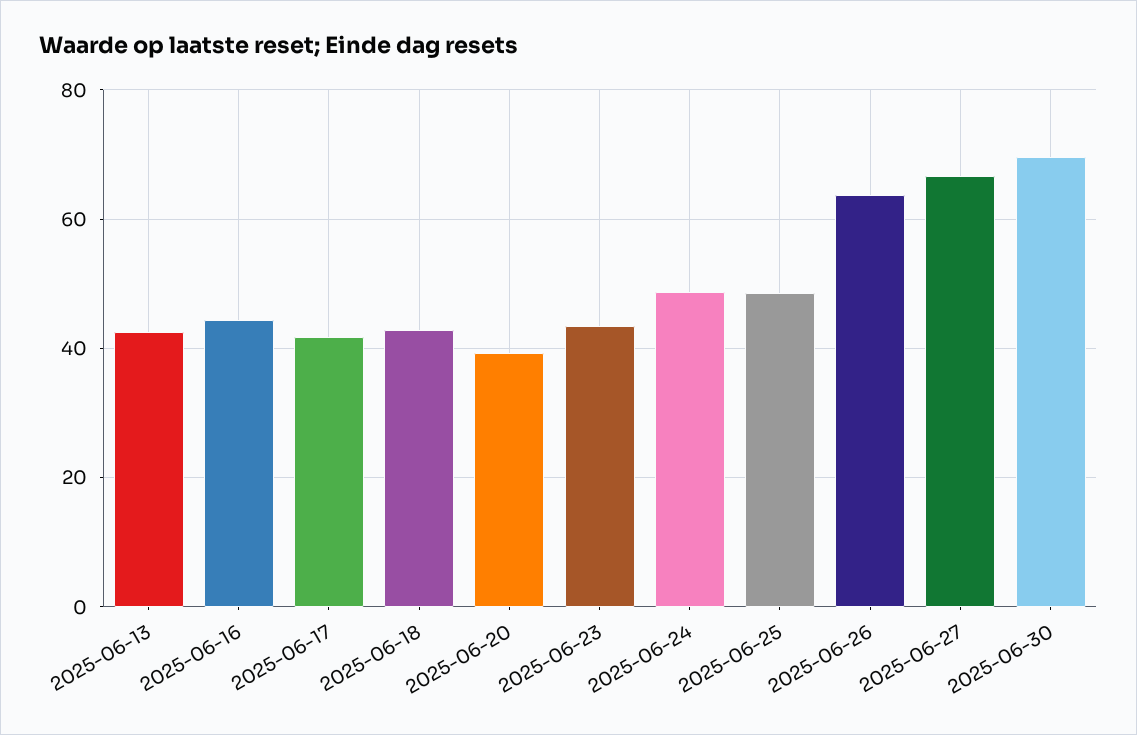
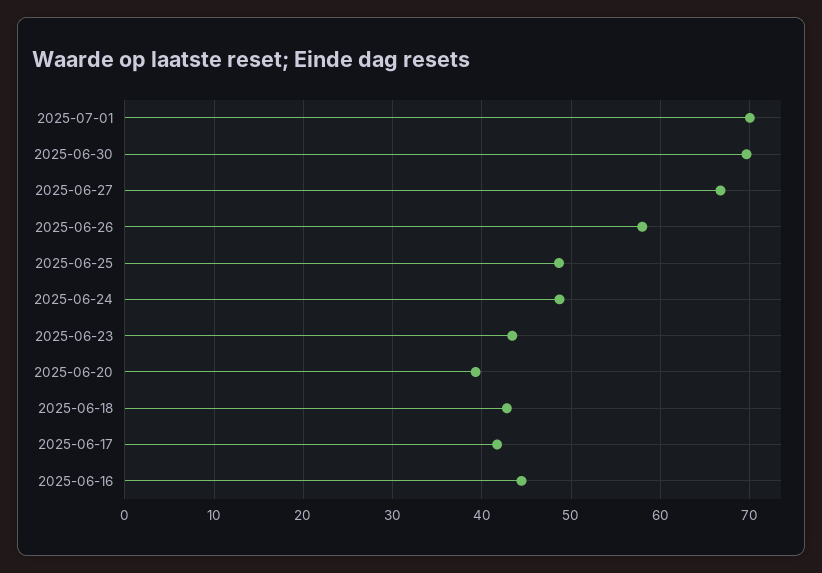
2025-06-13: 42 -> none
2025-06-26: 64 -> 58
2025-07-01: none -> 70

